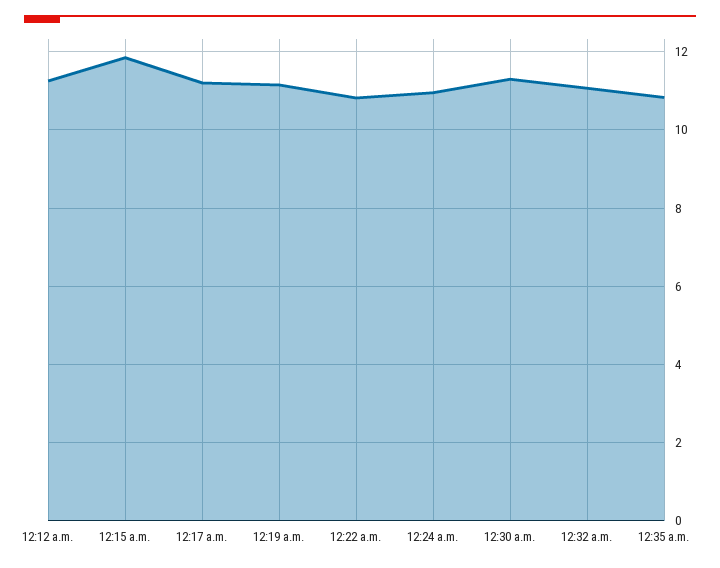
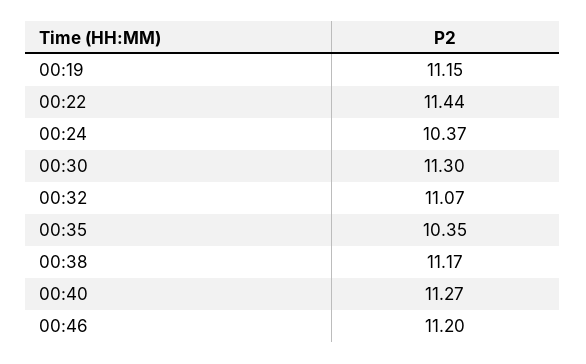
12:12 a.m.: 11.2 -> none
12:15 a.m.: 11.8 -> none
12:17 a.m.: 11.2 -> none
12:22 a.m.: 10.8 -> 11.44
12:24 a.m.: 11 -> 10.37
12:35 a.m.: 10.8 -> 10.35
00:38: none -> 11.17
00:40: none -> 11.27
00:46: none -> 11.2

